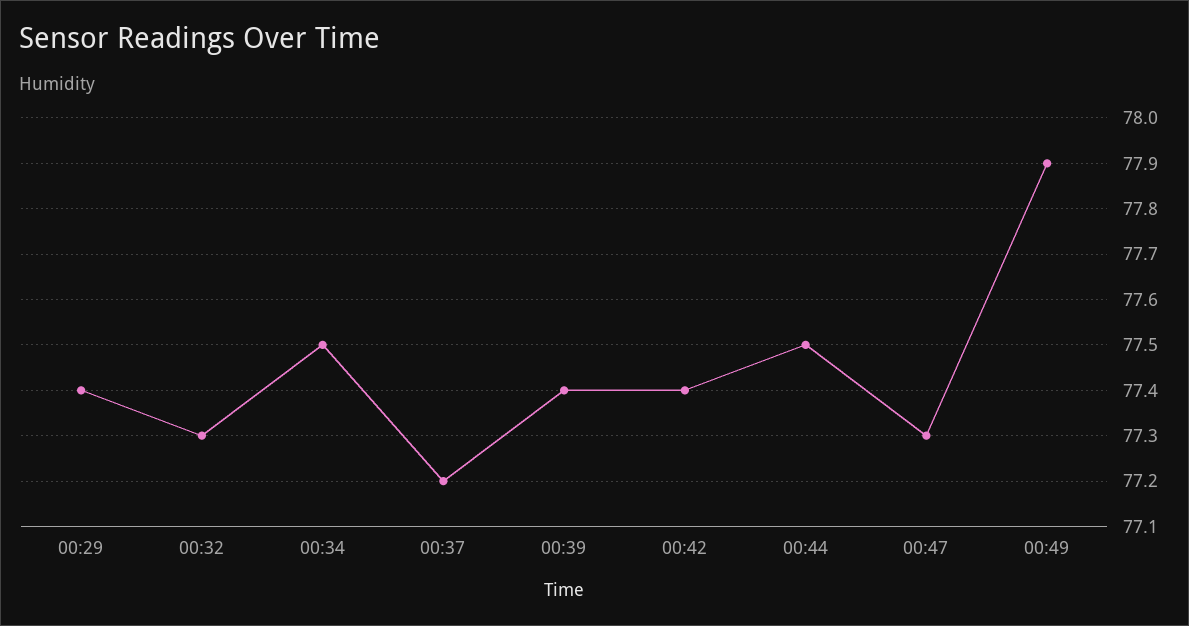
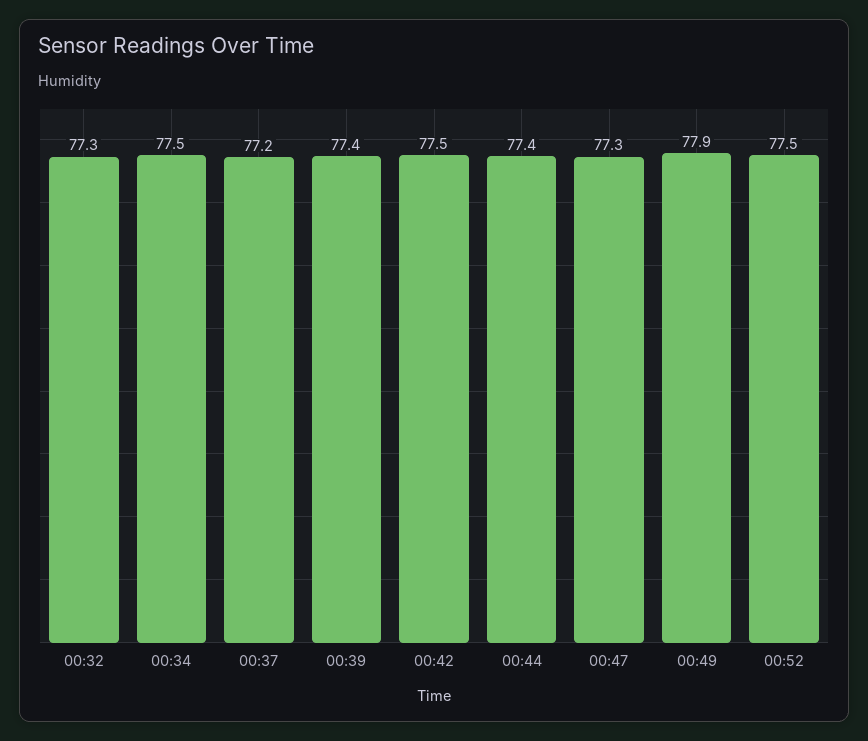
00:29: 77.4 -> none
00:42: 77.4 -> 77.5
00:44: 77.5 -> 77.4
00:52: none -> 77.5

